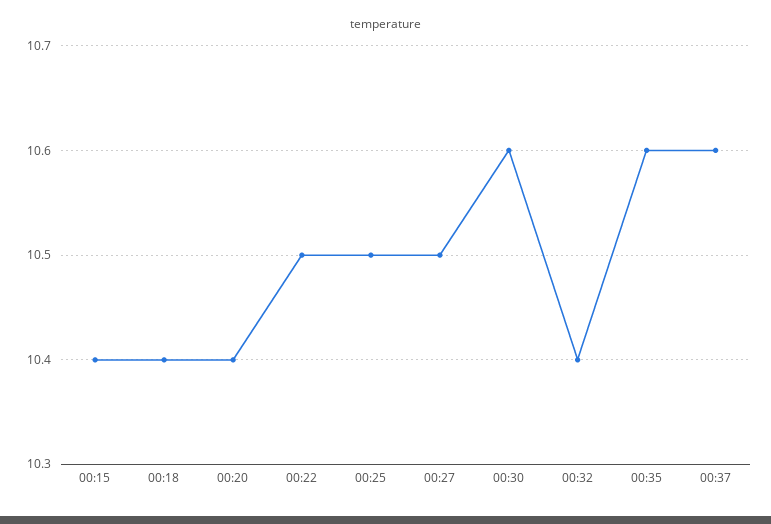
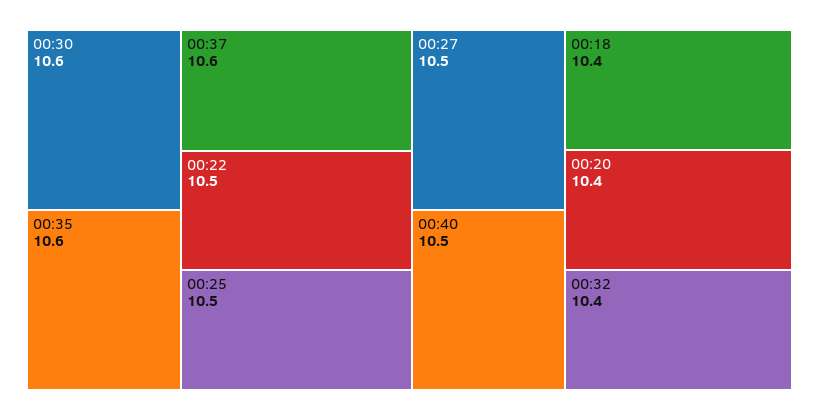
00:15: 10.4 -> none
00:40: none -> 10.5

